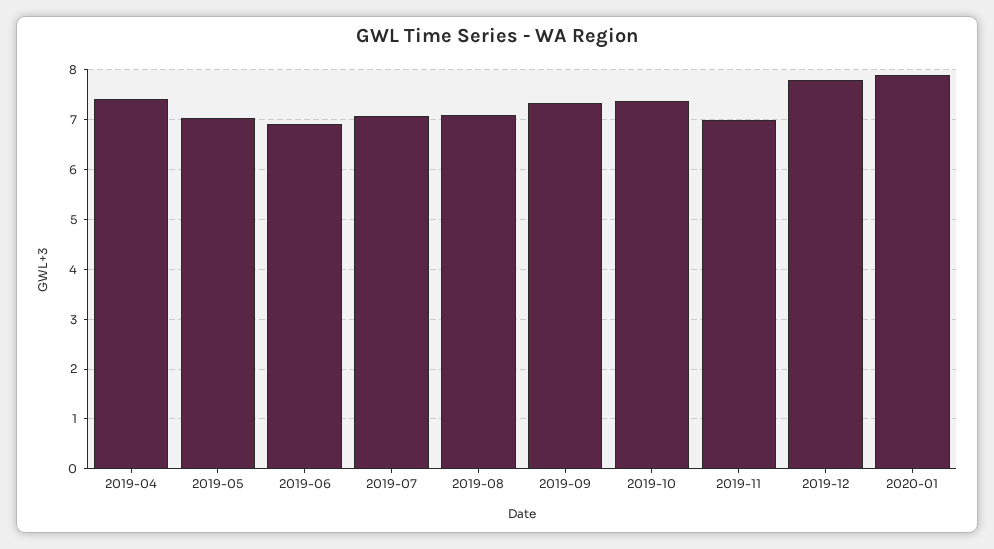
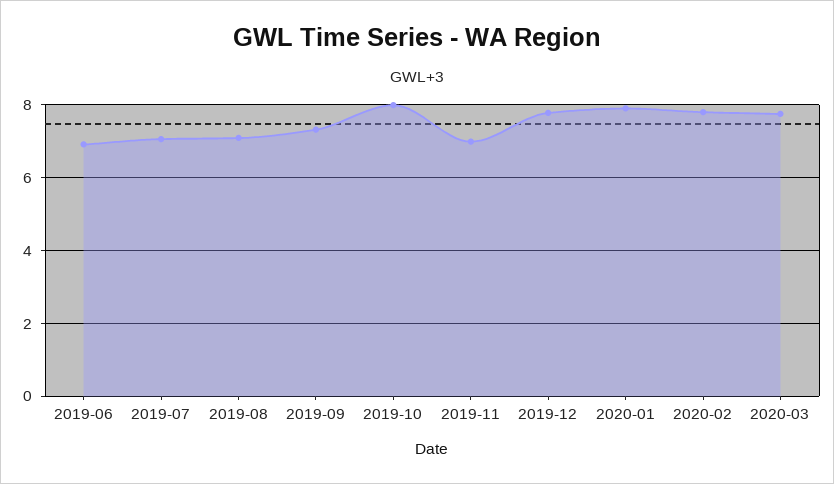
2019-04: 7.4 -> none
2019-05: 7 -> none
2019-10: 7.4 -> 8
2020-02: none -> 7.8
2020-03: none -> 7.8

